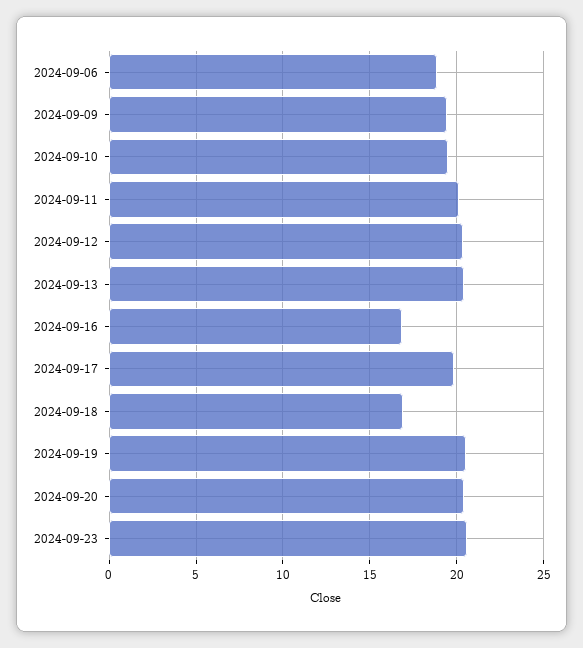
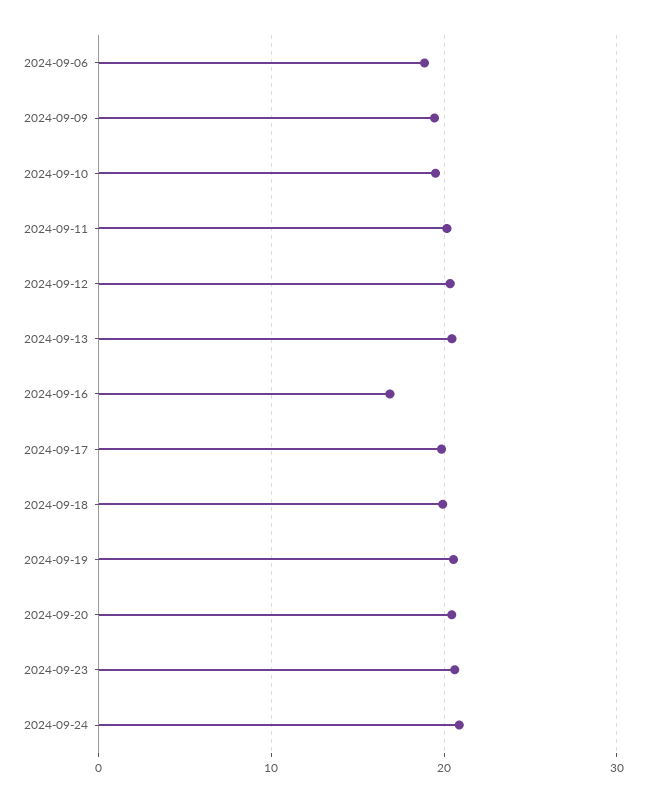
2024-09-18: 17 -> 20
2024-09-24: none -> 21

